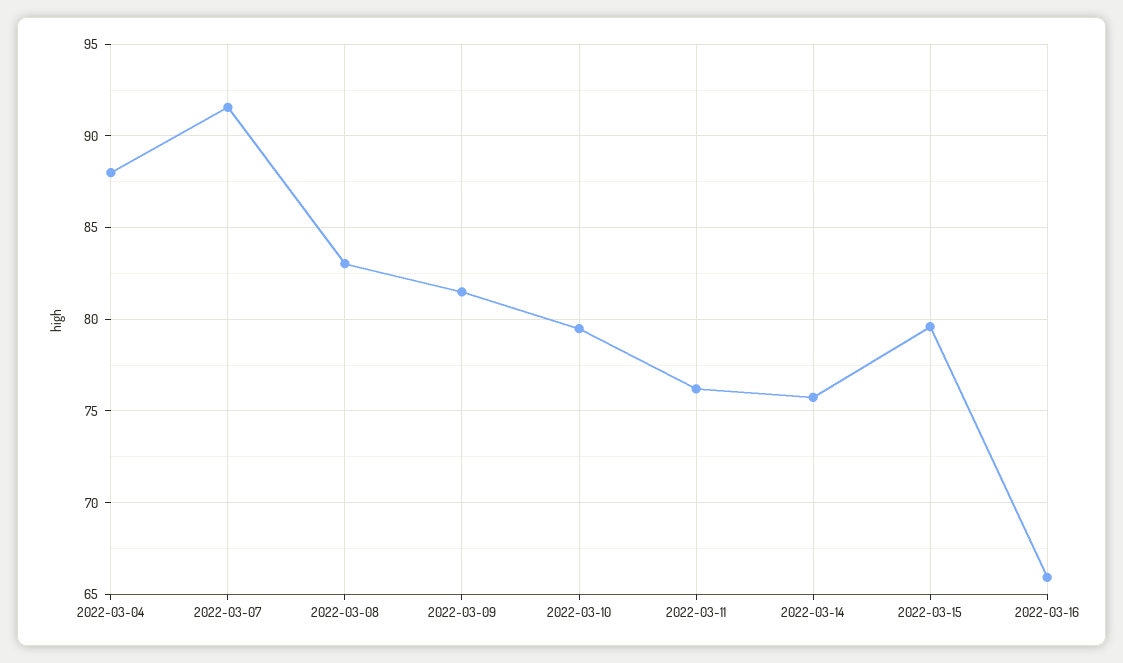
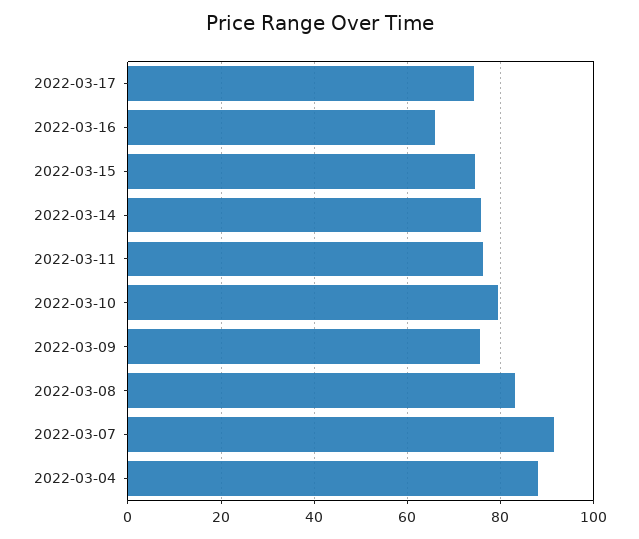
2022-03-09: 81.5 -> 76
2022-03-15: 79.5 -> 74
2022-03-17: none -> 74

